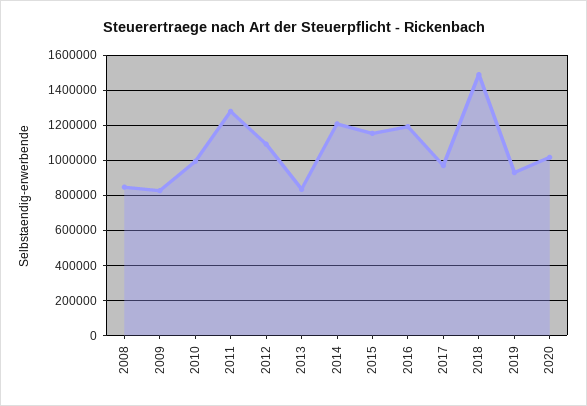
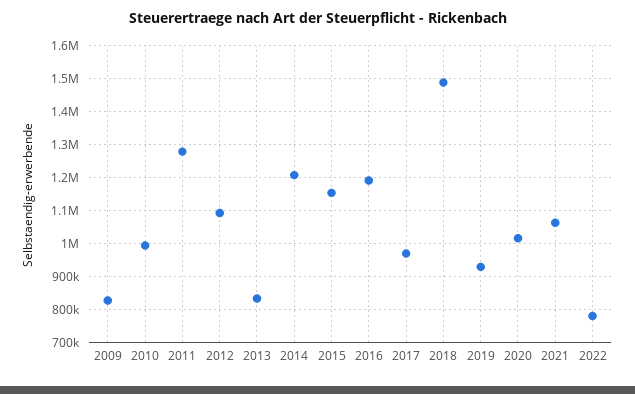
2008: 850000 -> none
2021: none -> 1060000
2022: none -> 780000

